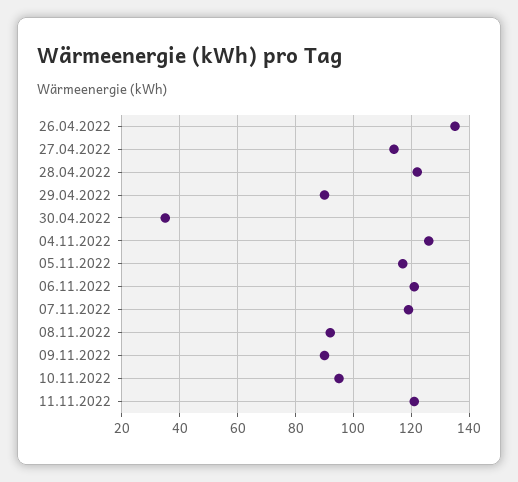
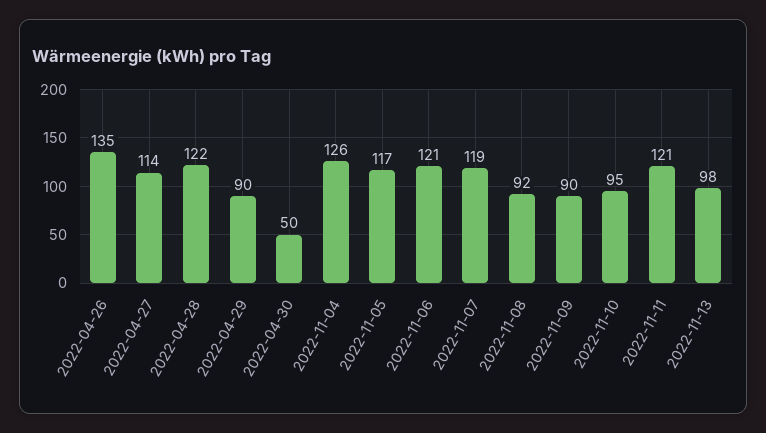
30.04.2022: 35 -> 50
2022-11-13: none -> 98

